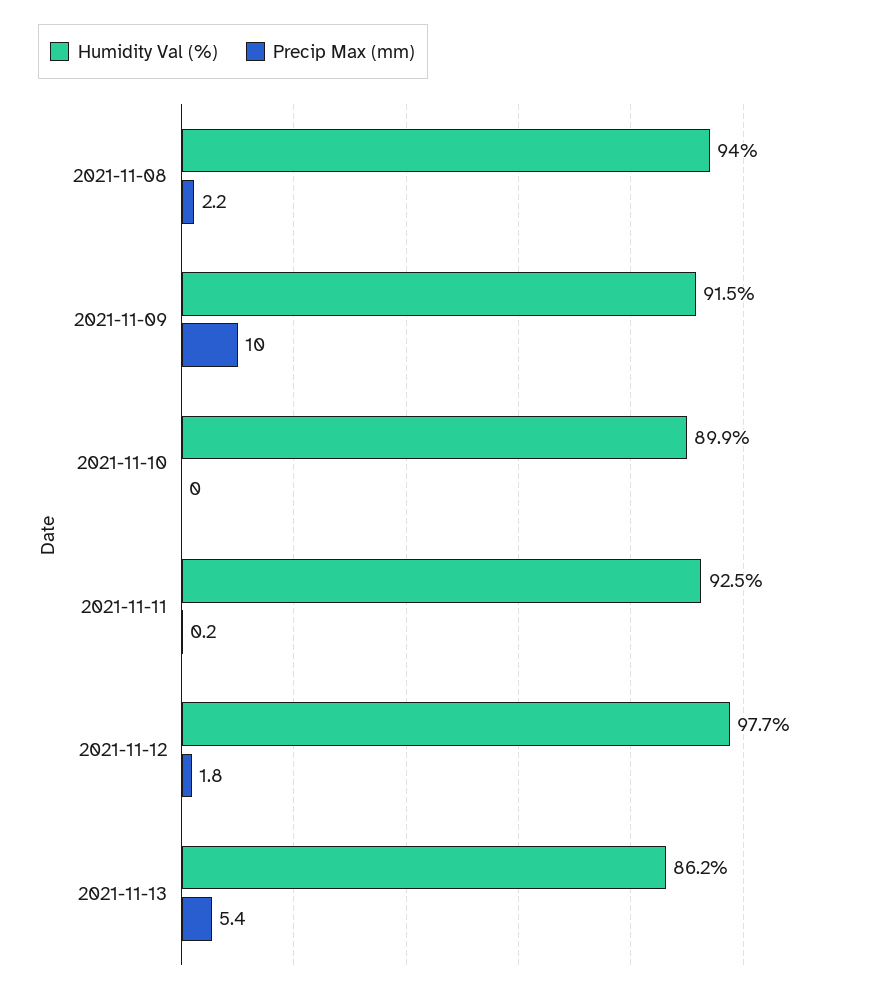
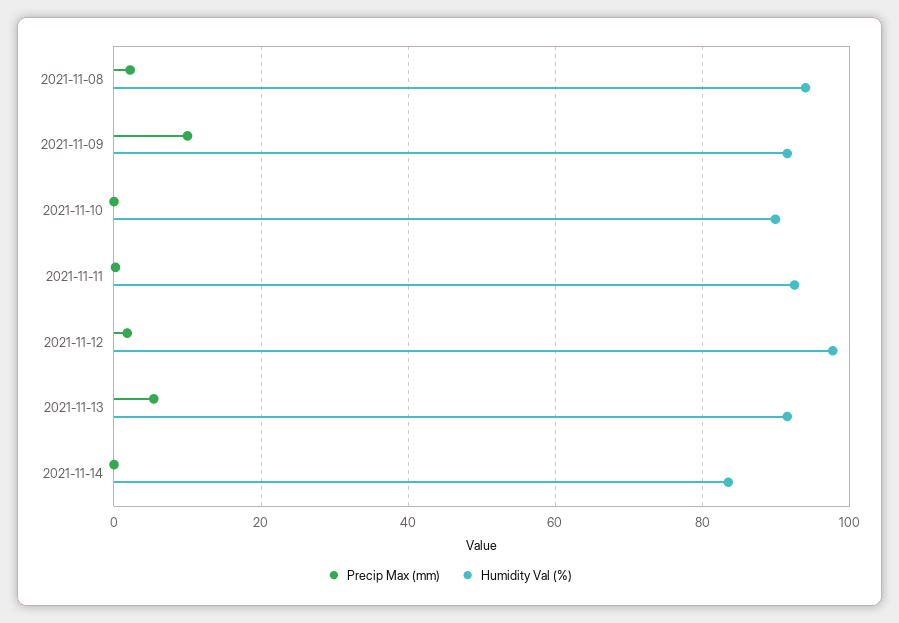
Humidity Val (%), 2021-11-13: 86.2 -> 92
Precip Max (mm), 2021-11-14: none -> 0
Humidity Val (%), 2021-11-14: none -> 84

